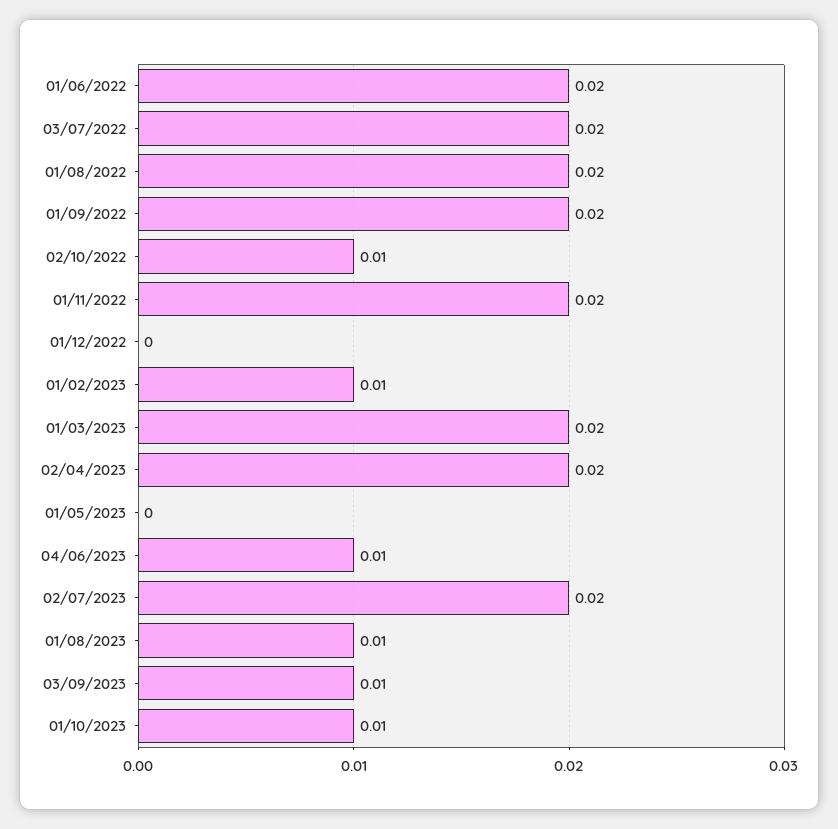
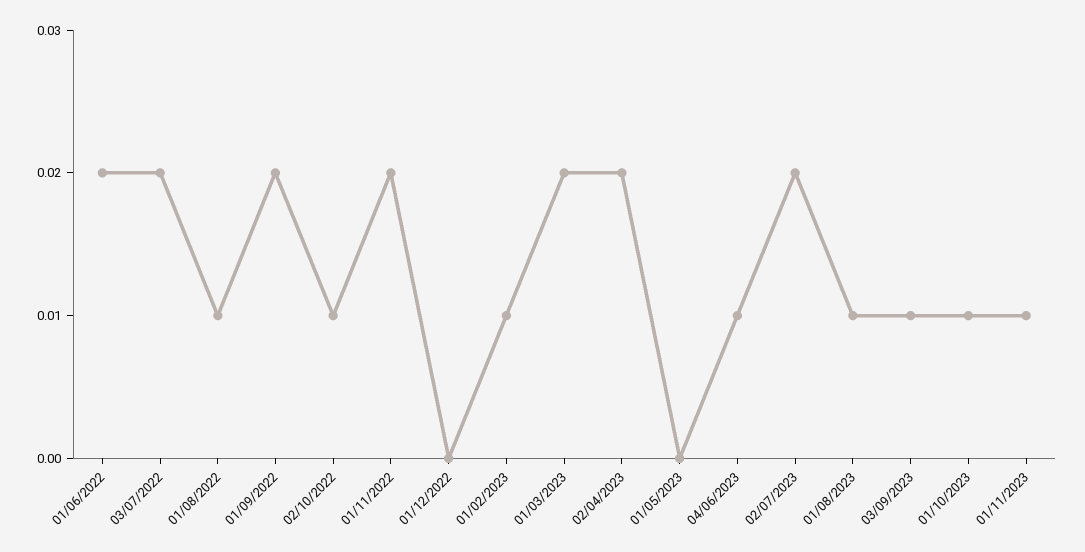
01/08/2022: 0.02 -> 0.01
01/11/2023: none -> 0.01

